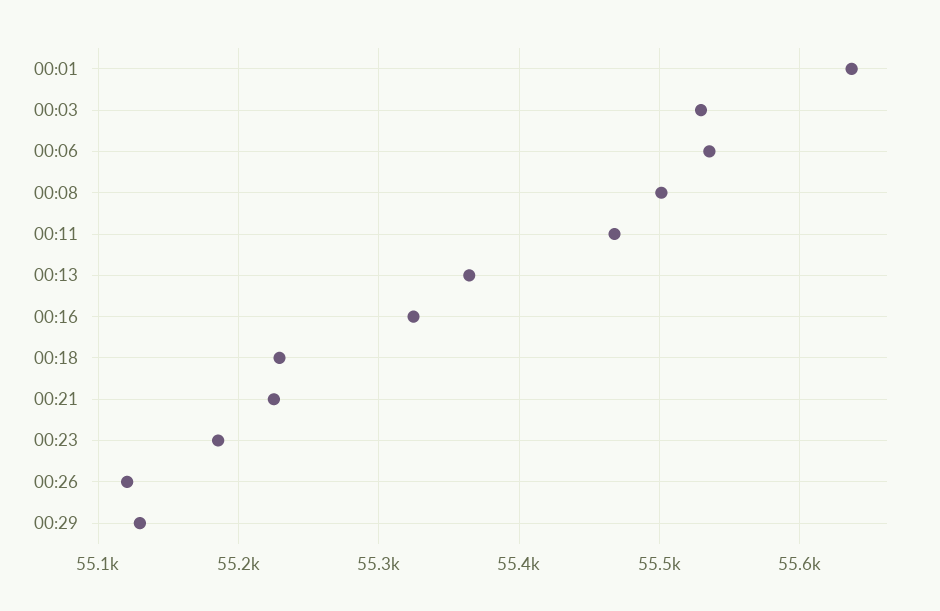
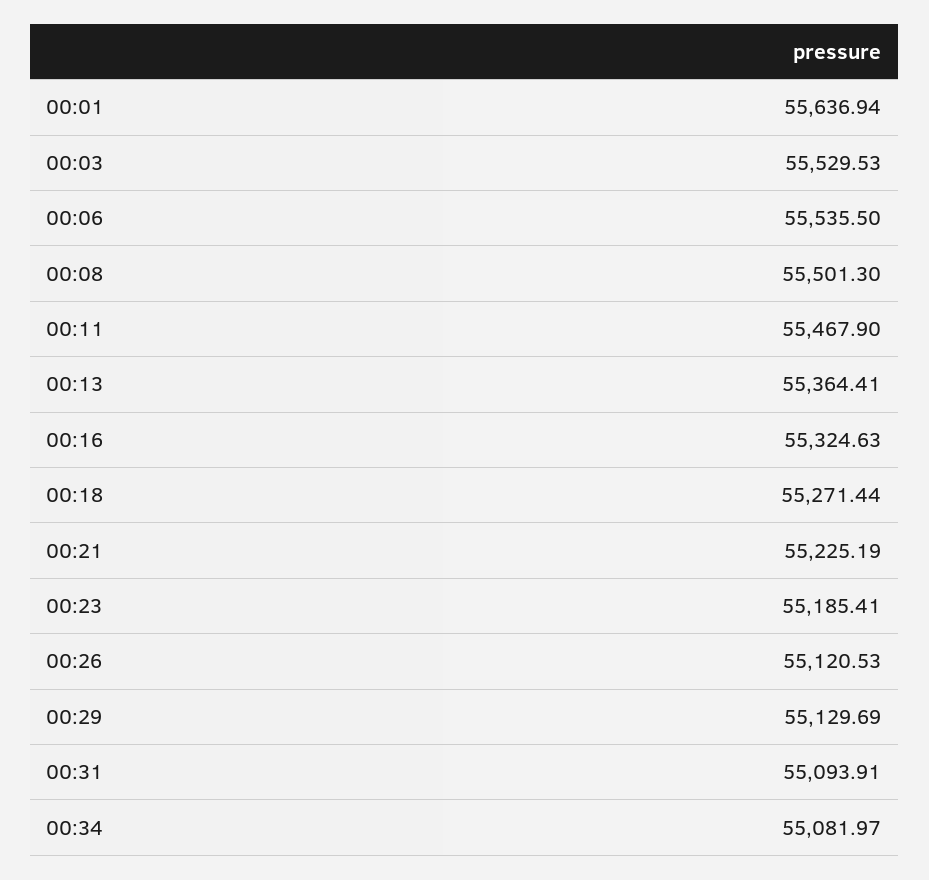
00:18: 55230 -> 55271.44
00:31: none -> 55093.91
00:34: none -> 55081.97

